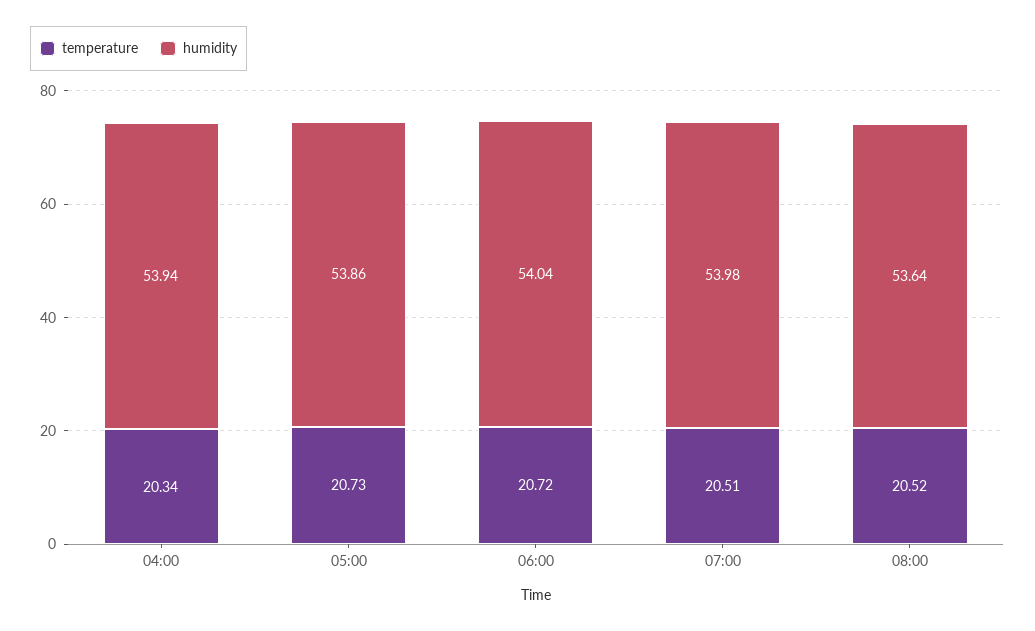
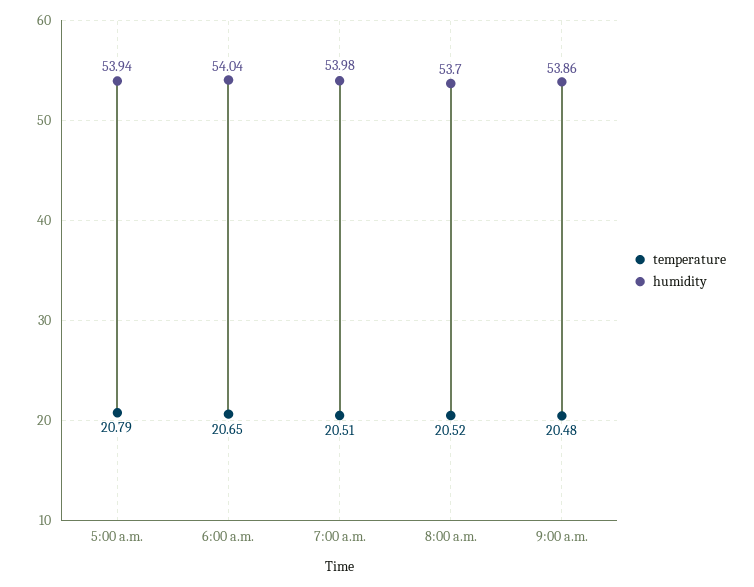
temperature, 04:00: 20.34 -> none
humidity, 04:00: 53.94 -> none
temperature, 05:00: 20.73 -> 20.79
humidity, 05:00: 53.86 -> 53.94
temperature, 06:00: 20.72 -> 20.65
humidity, 08:00: 53.64 -> 53.7
temperature, 9:00 a.m.: none -> 20.48
humidity, 9:00 a.m.: none -> 53.86

